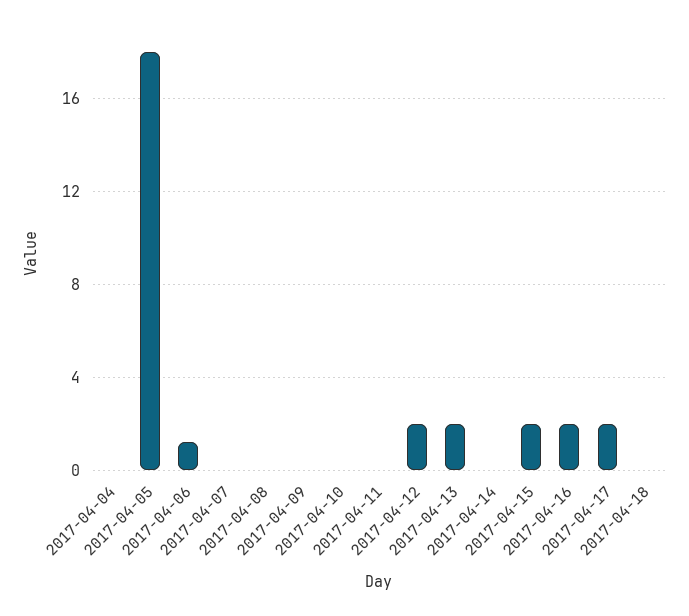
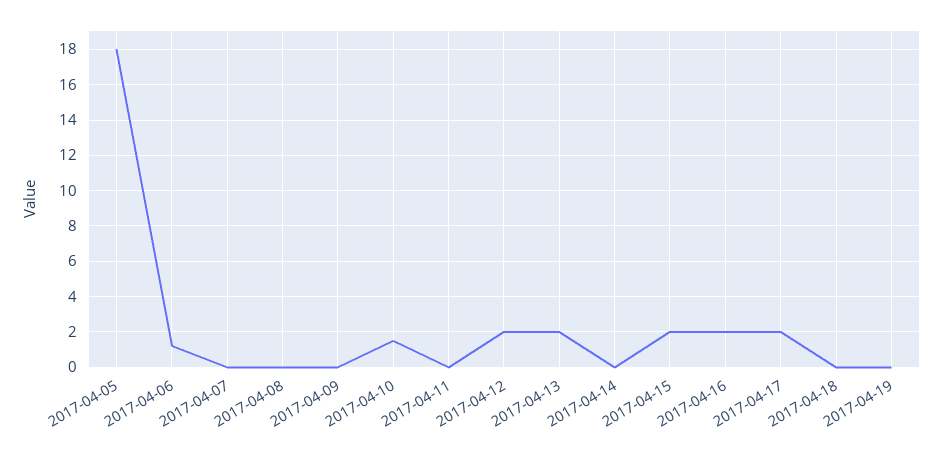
2017-04-04: 0 -> none
2017-04-10: 0 -> 1.5
2017-04-19: none -> 0

